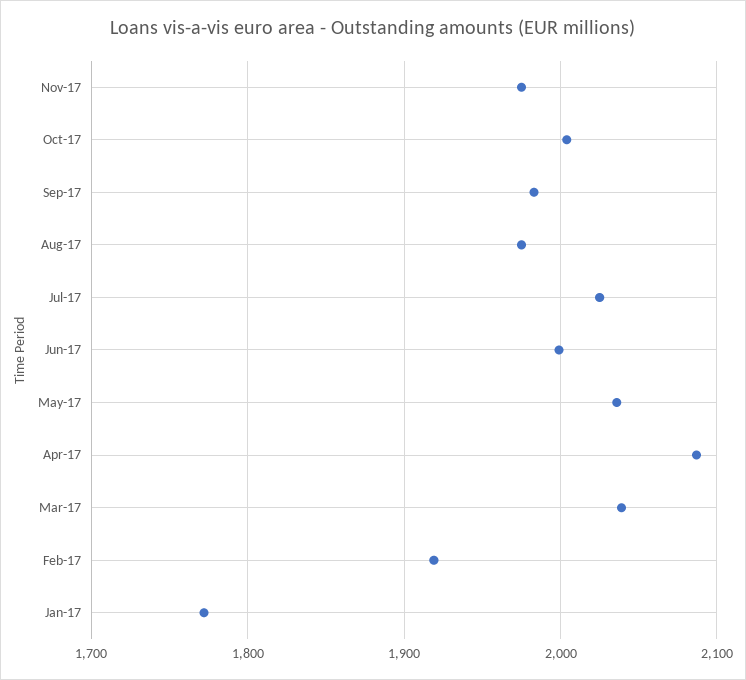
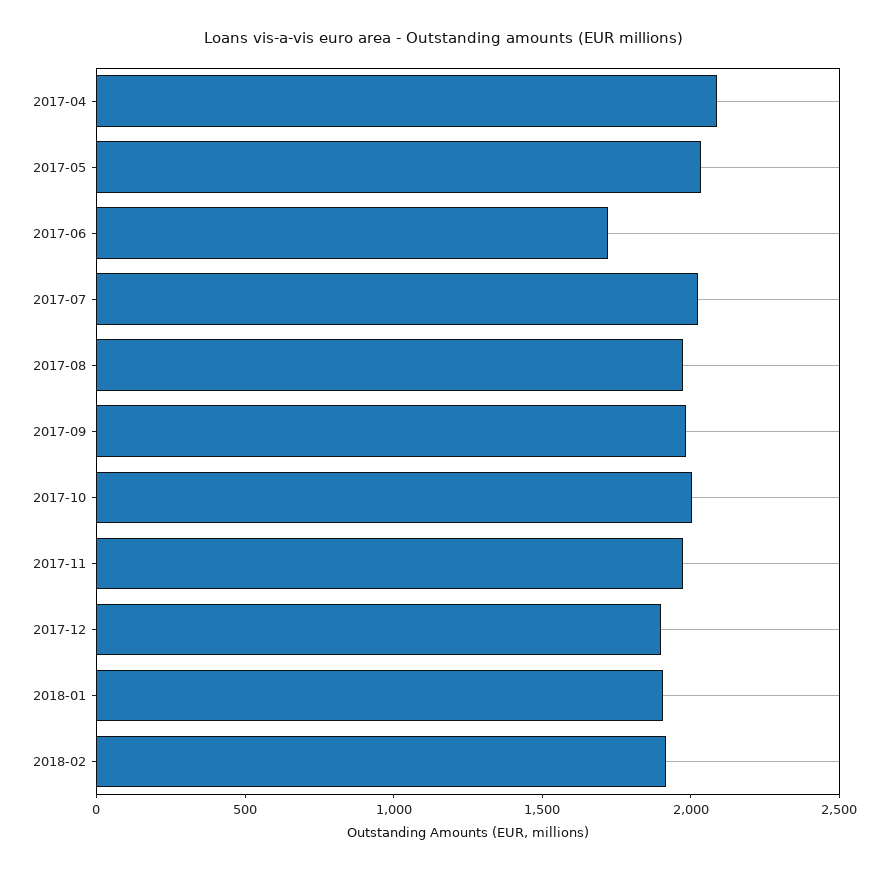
Jun-17: 2000 -> 1700
Mar-17: 2040 -> none
Feb-17: 1920 -> none
Jan-17: 1770 -> none
2017-12: none -> 1900
2018-01: none -> 1900
2018-02: none -> 1900

